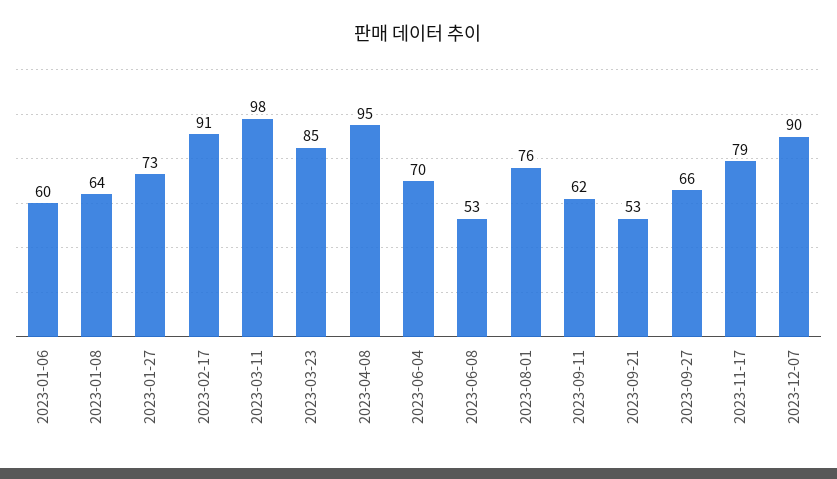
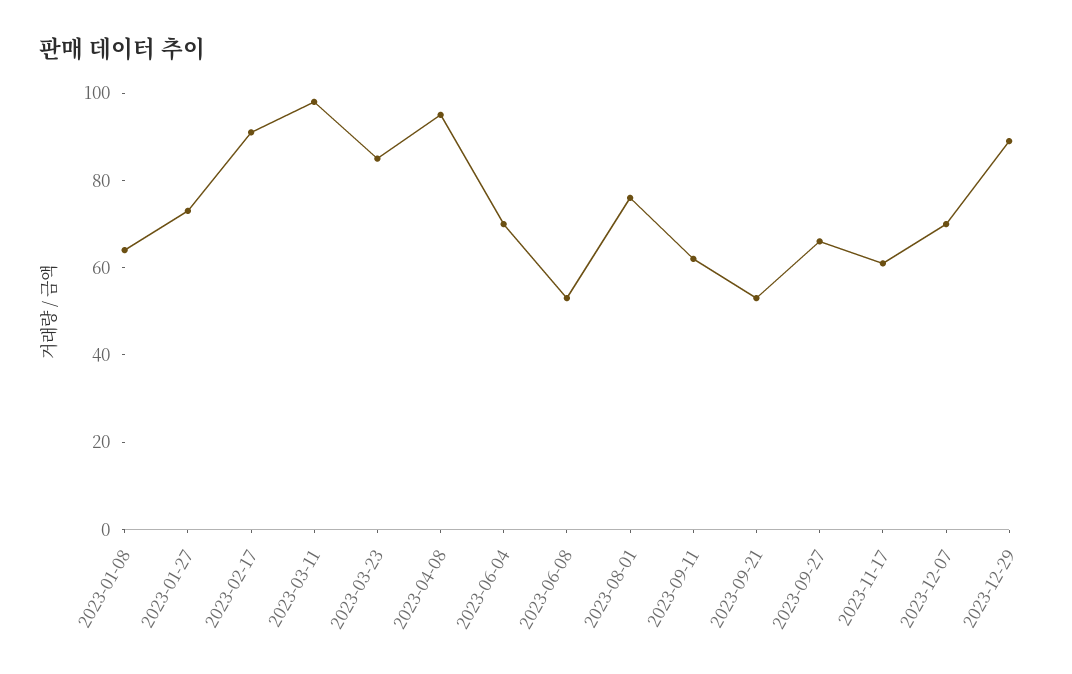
2023-01-06: 60 -> none
2023-11-17: 79 -> 60
2023-12-07: 90 -> 70
2023-12-29: none -> 90

